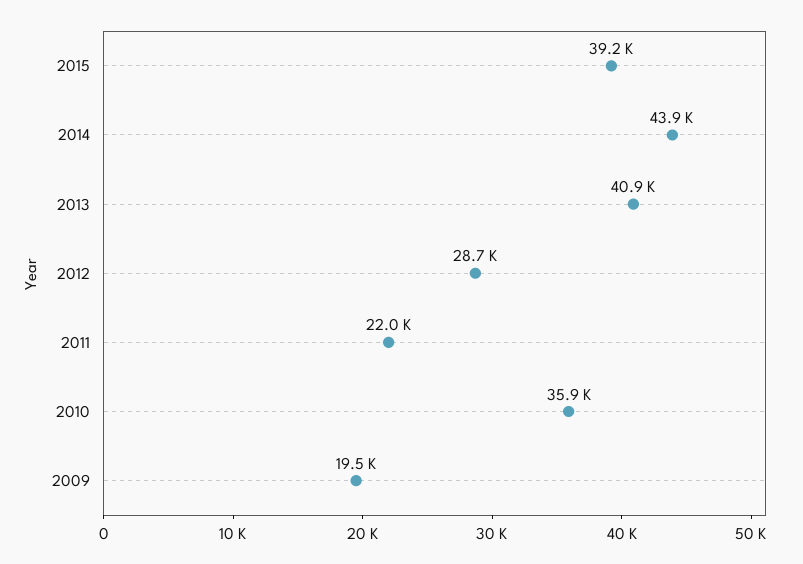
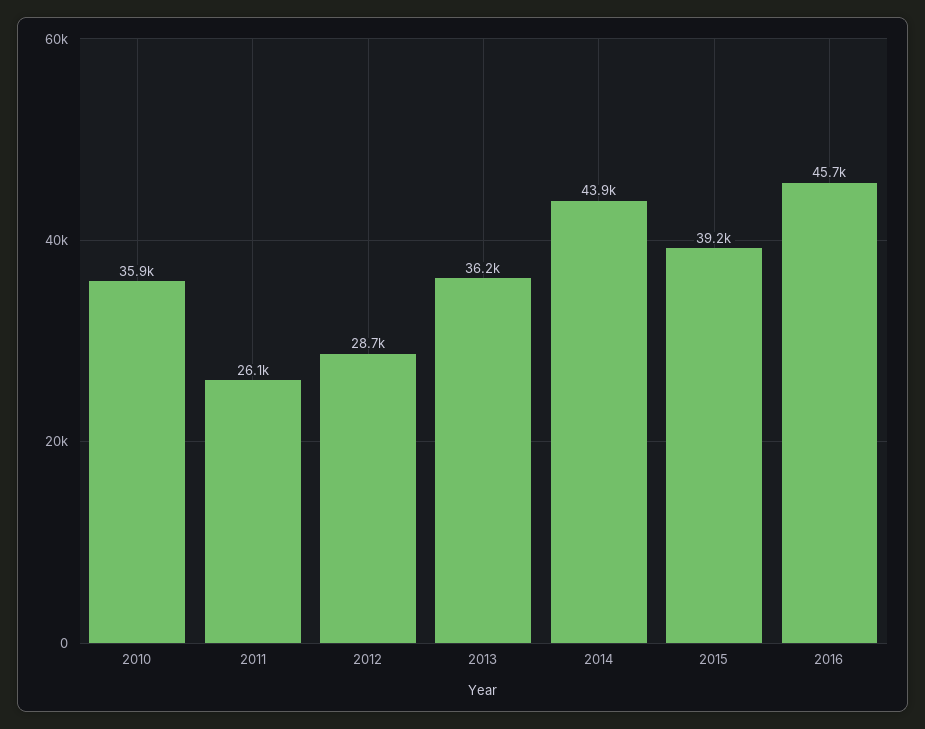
2013: 40900 -> 36200
2011: 22000 -> 26100
2009: 19500 -> none
2016: none -> 45700

